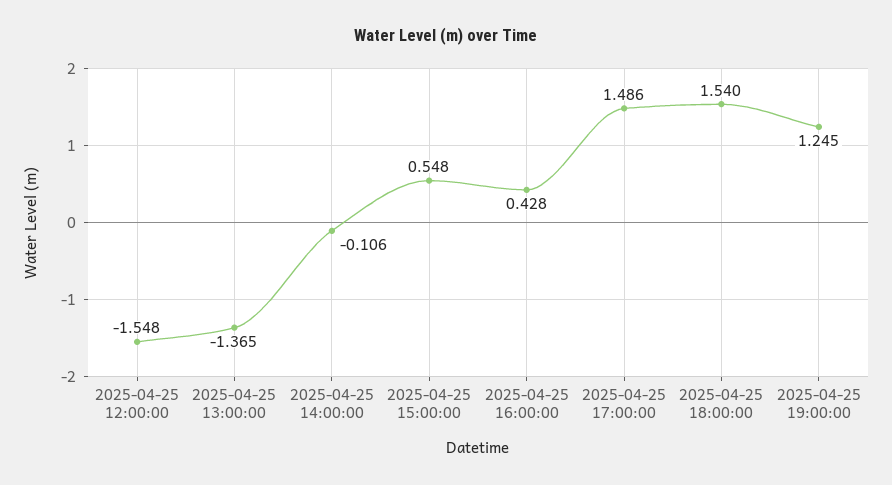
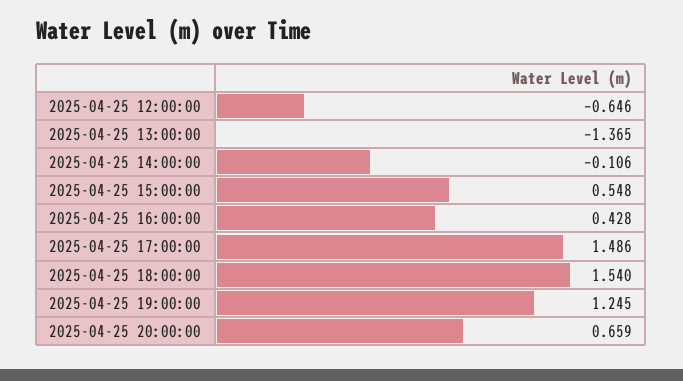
2025-04-25 12:00:00: -1.548 -> -0.646
2025-04-25 20:00:00: none -> 0.659

